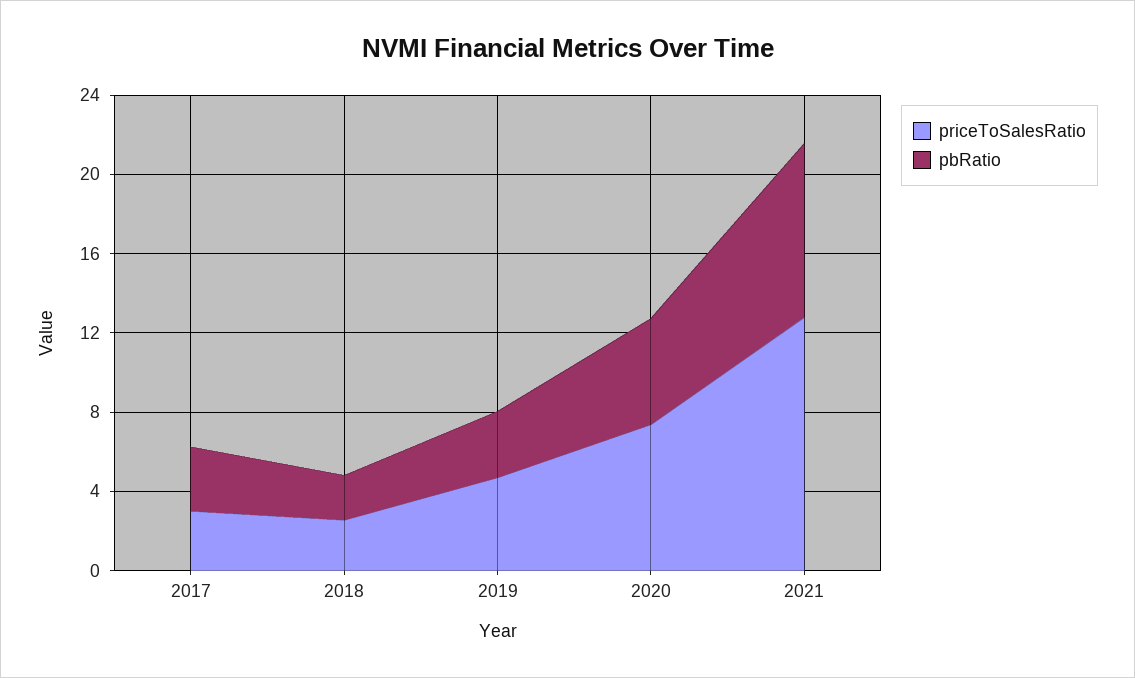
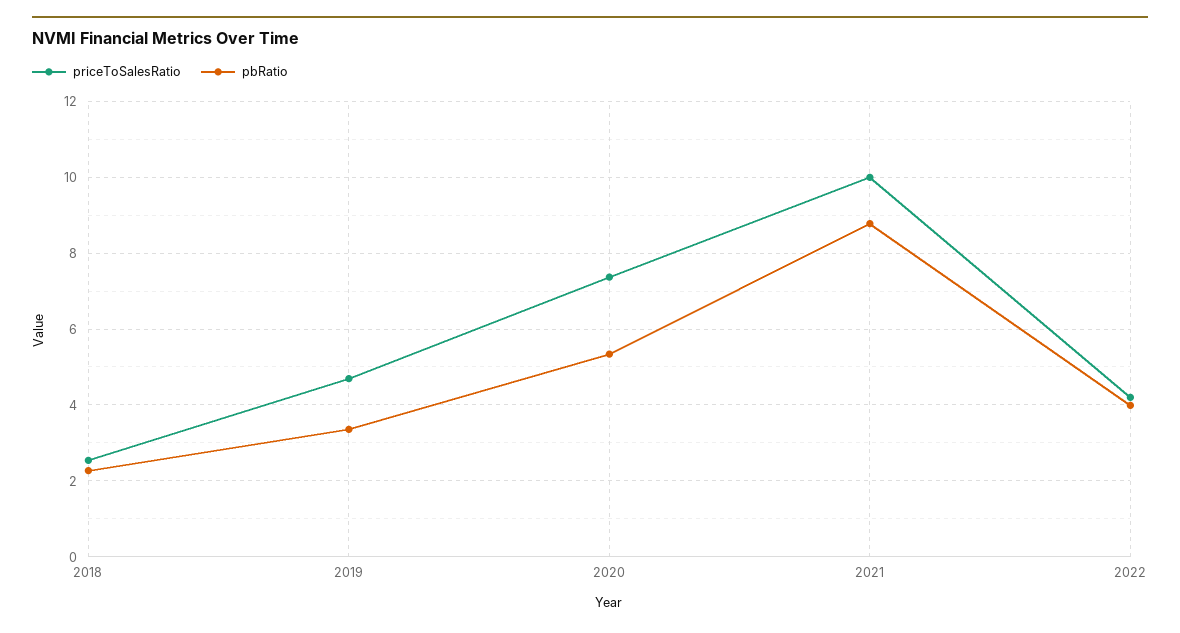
priceToSalesRatio, 2017: 3 -> none
pbRatio, 2017: 3 -> none
priceToSalesRatio, 2021: 13 -> 10
priceToSalesRatio, 2022: none -> 4.2
pbRatio, 2022: none -> 4

